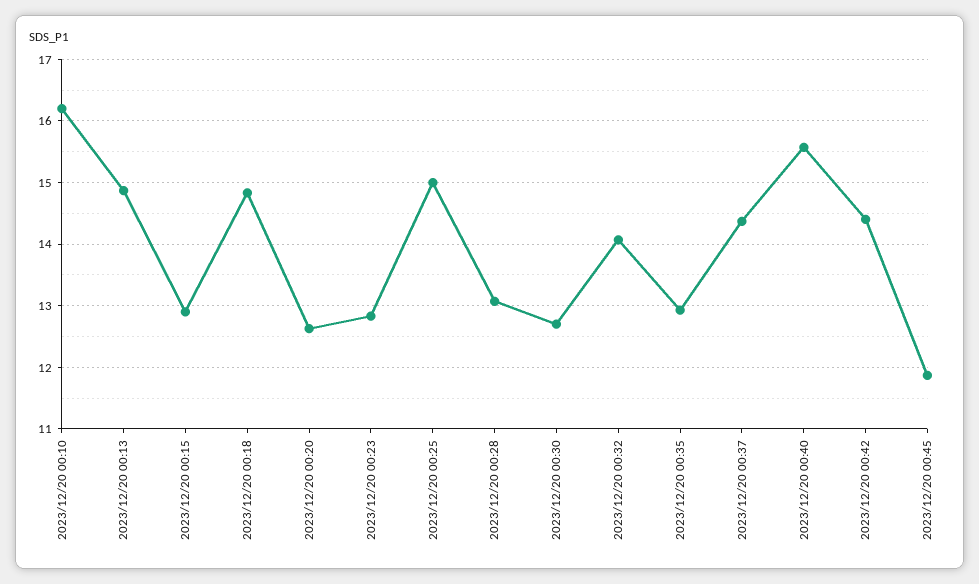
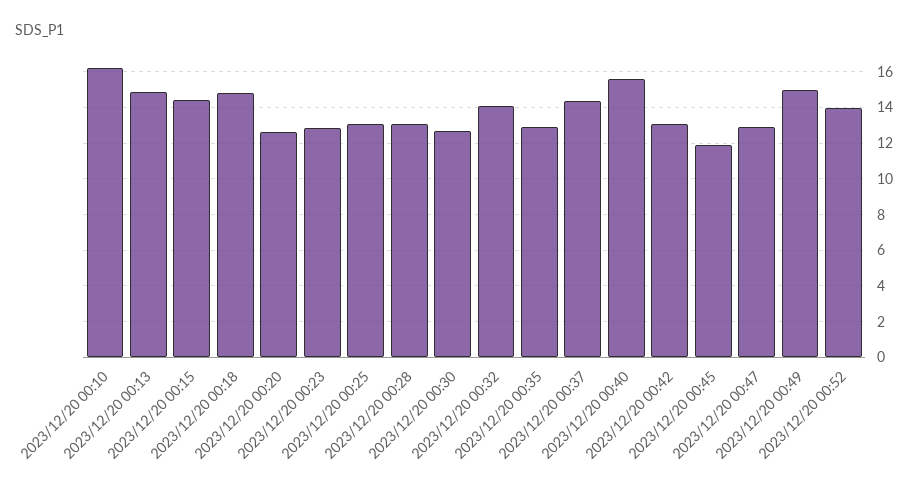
2023/12/20 00:15: 12.9 -> 14.5
2023/12/20 00:25: 15 -> 13
2023/12/20 00:42: 14.4 -> 13
2023/12/20 00:47: none -> 13
2023/12/20 00:49: none -> 15
2023/12/20 00:52: none -> 14

